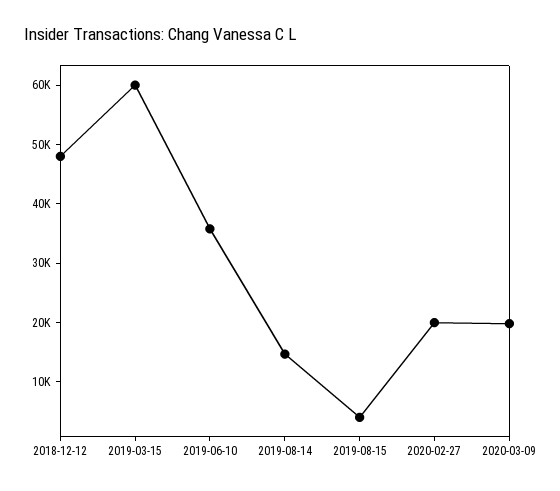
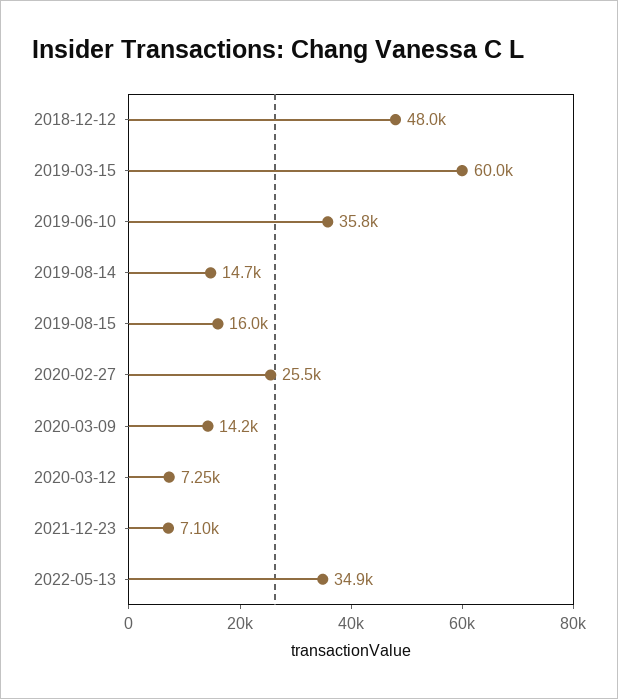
2019-08-15: 4000 -> 16000
2020-02-27: 20000 -> 25500
2020-03-09: 20000 -> 14200
2020-03-12: none -> 7250
2021-12-23: none -> 7100
2022-05-13: none -> 34900

